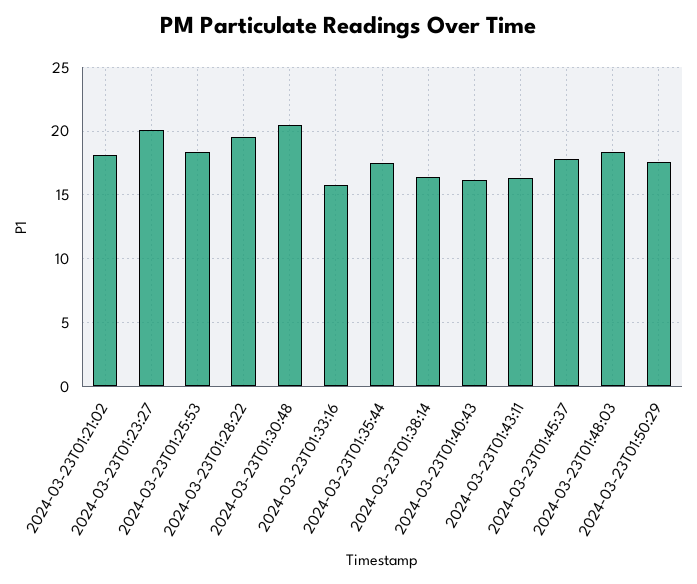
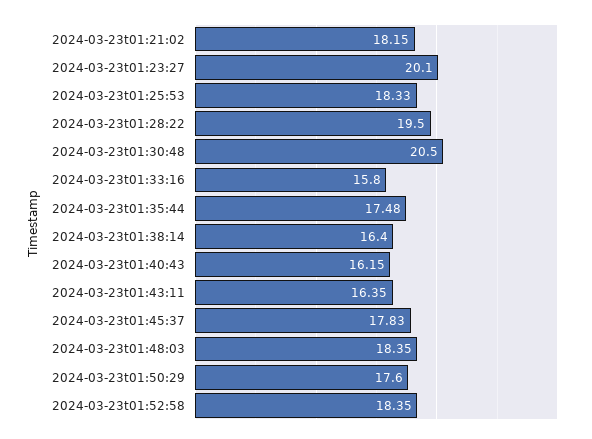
2024-03-23t01:52:58: none -> 18.35

